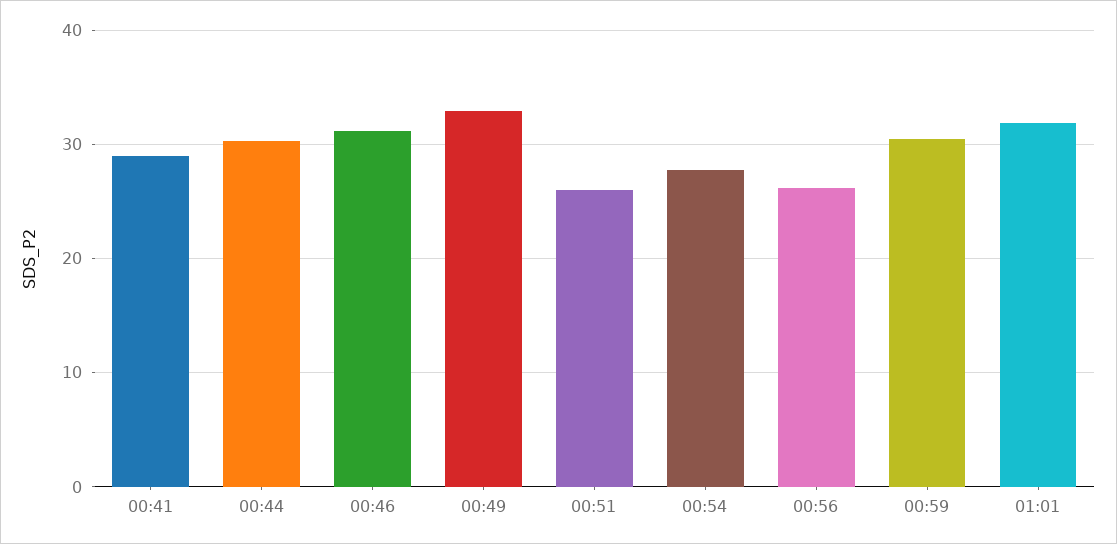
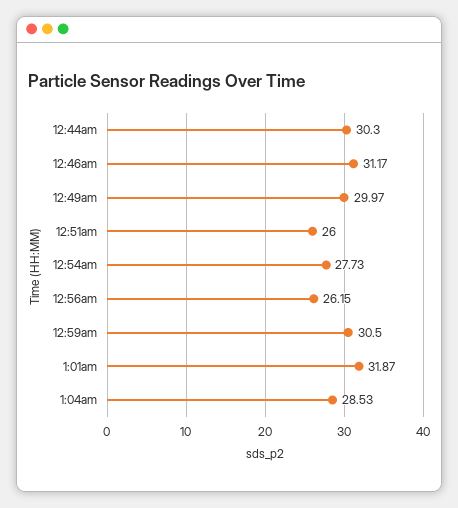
00:41: 29 -> none
00:49: 33 -> 29.97
1:04am: none -> 28.53

